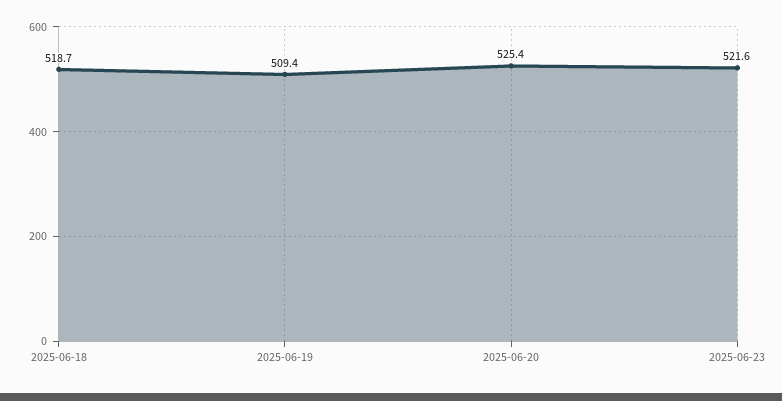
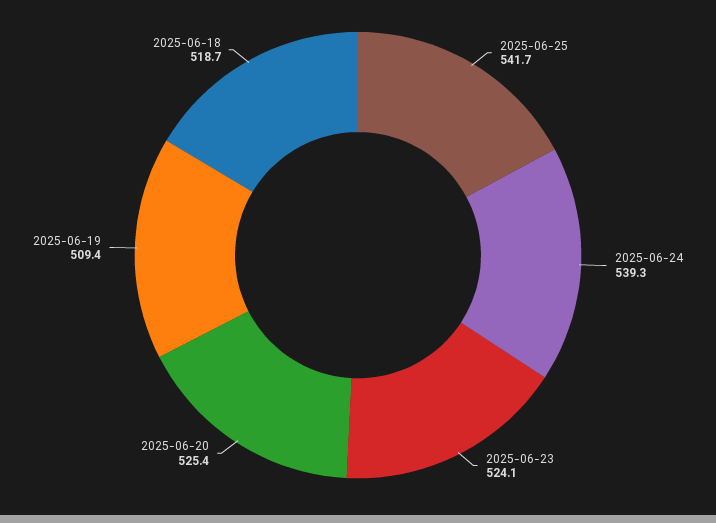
2025-06-23: 521.6 -> 524.1
2025-06-25: none -> 541.7
2025-06-24: none -> 539.3

